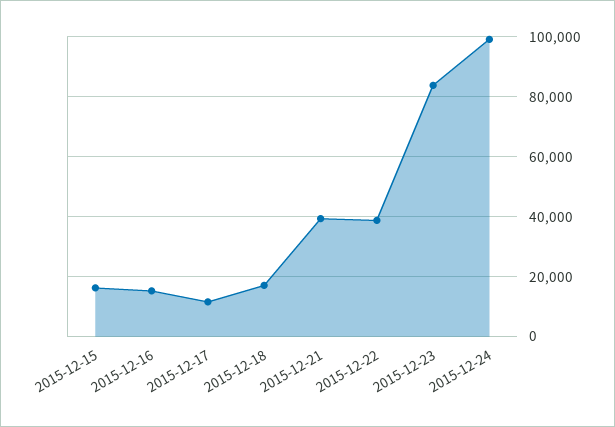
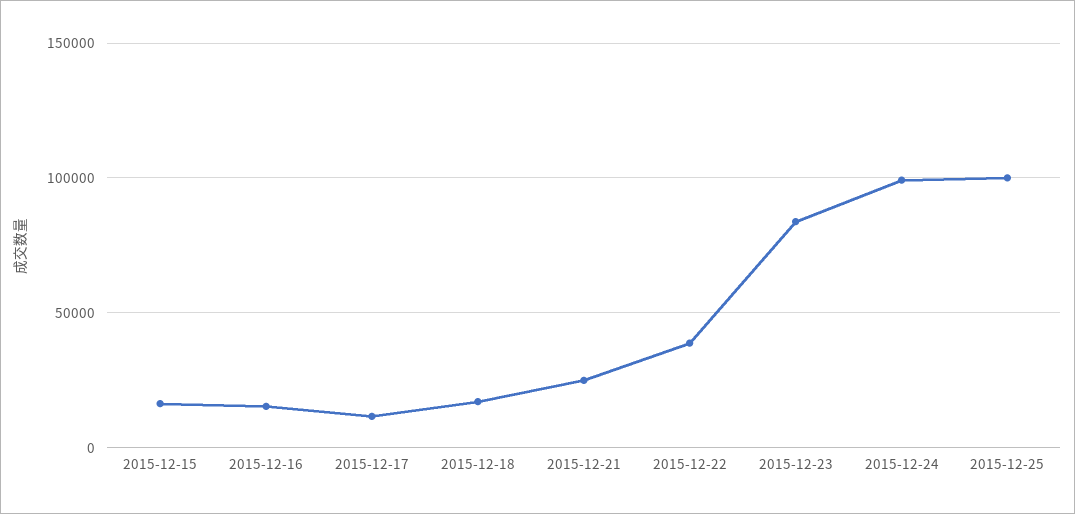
2015-12-21: 40000 -> 25000
2015-12-25: none -> 100000

